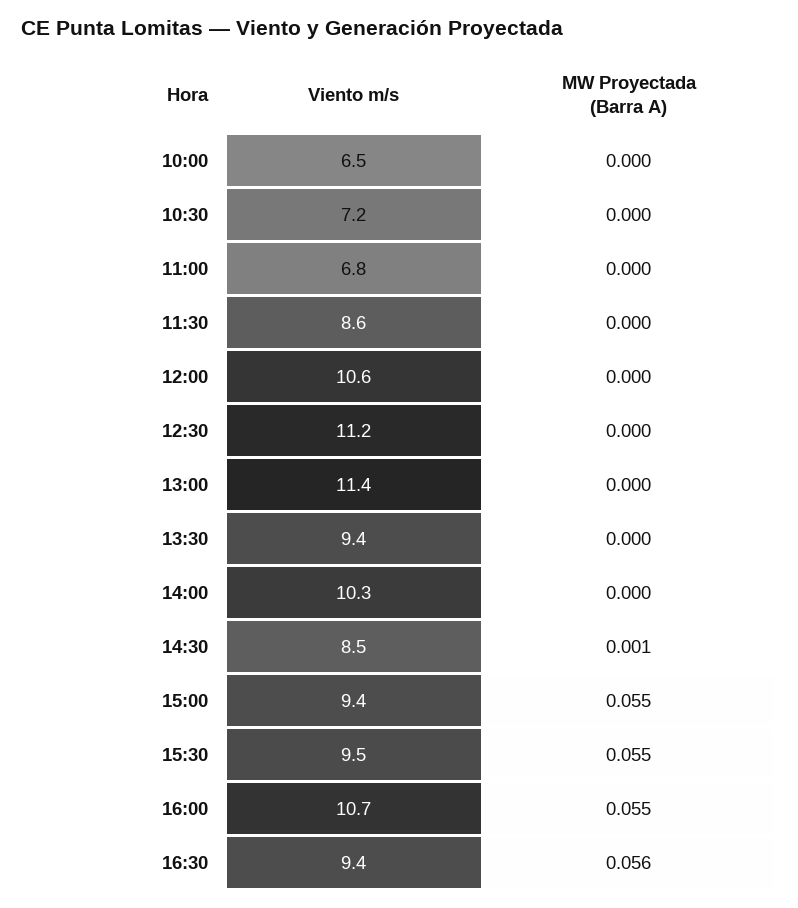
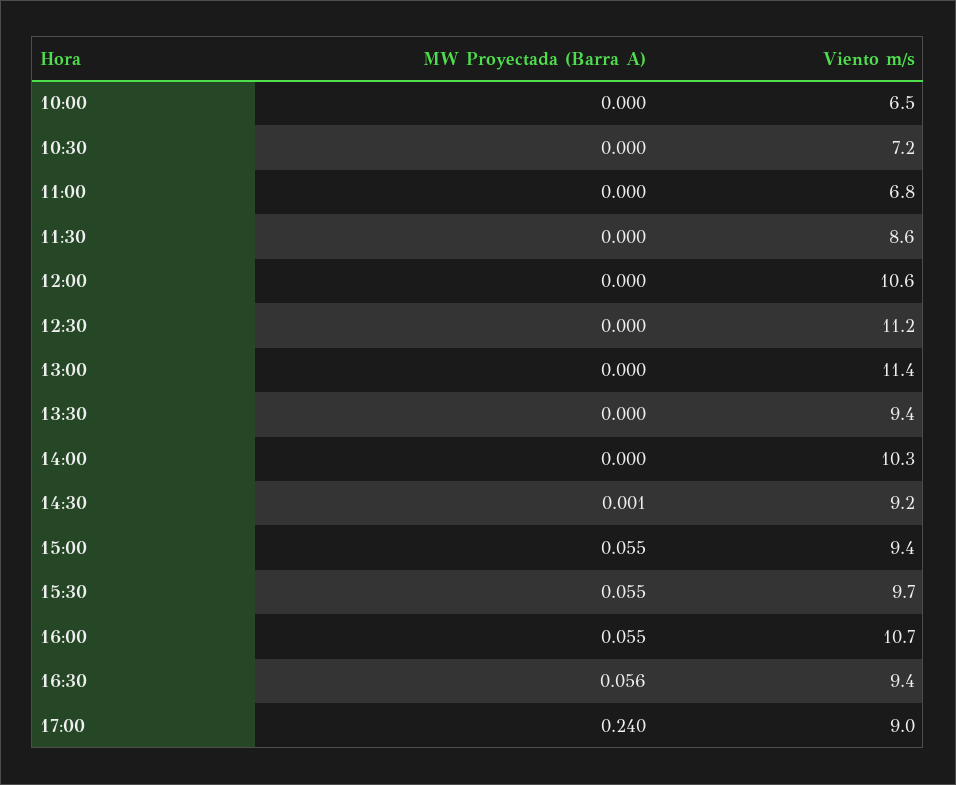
Viento m/s, 14:30: 8.5 -> 9.2
Viento m/s, 15:30: 9.5 -> 9.7
MW Proyectada (Barra A), 17:00: none -> 0.24
Viento m/s, 17:00: none -> 9

